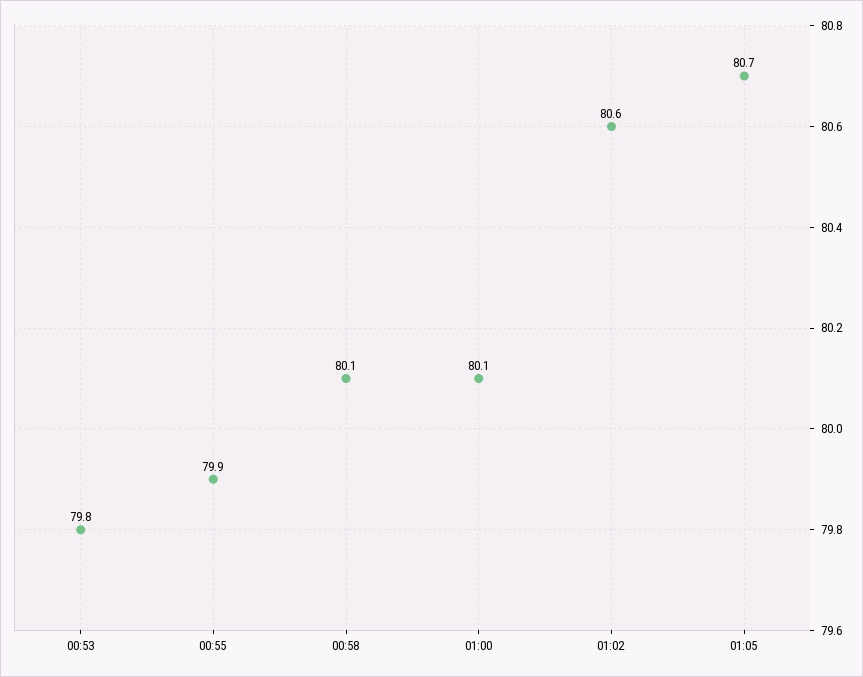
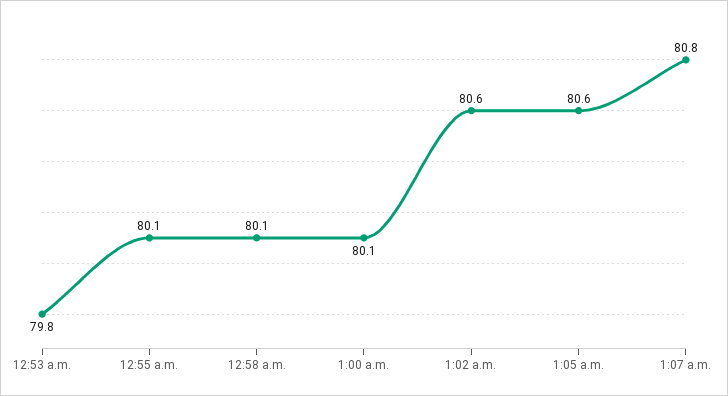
00:55: 79.9 -> 80.1
01:05: 80.7 -> 80.6
1:07 a.m.: none -> 80.8

